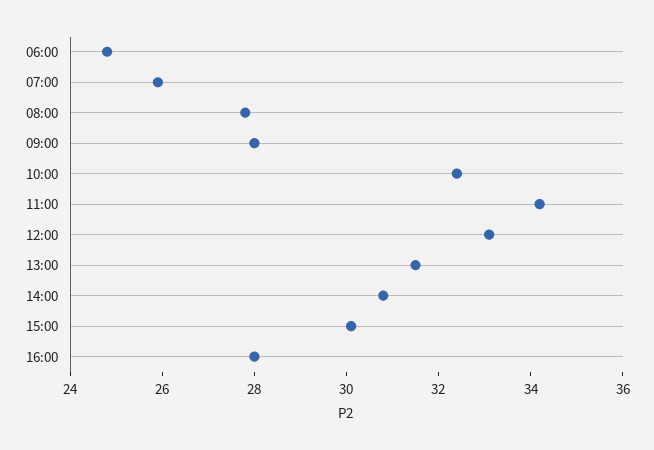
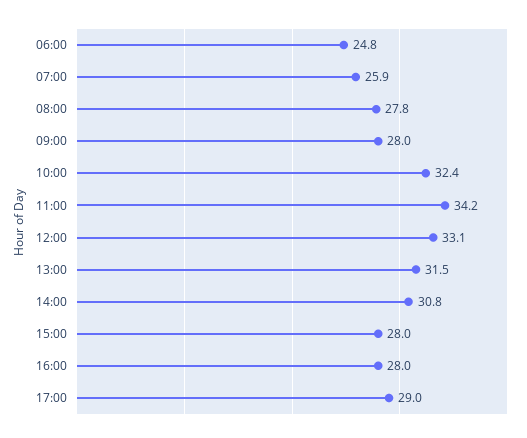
15:00: 30 -> 28
17:00: none -> 29

